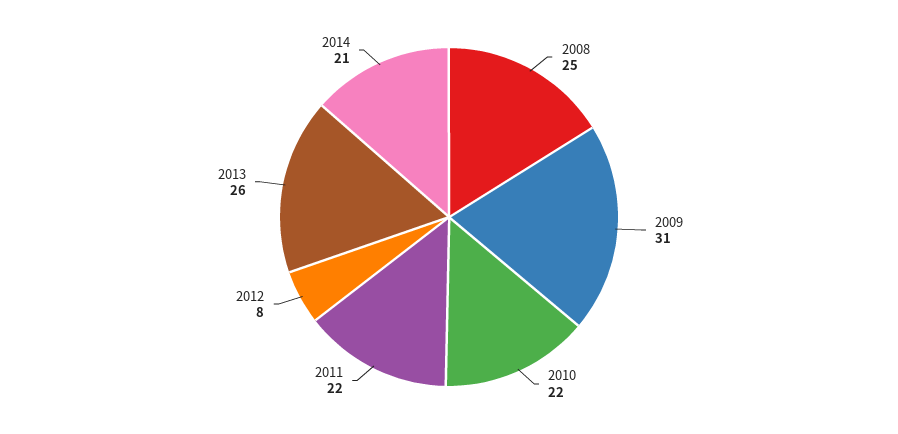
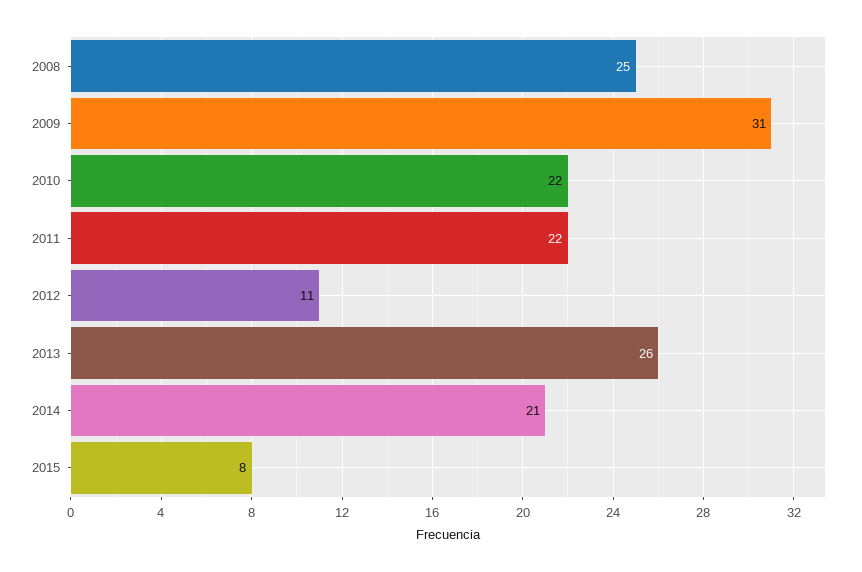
2012: 8 -> 11
2015: none -> 8

